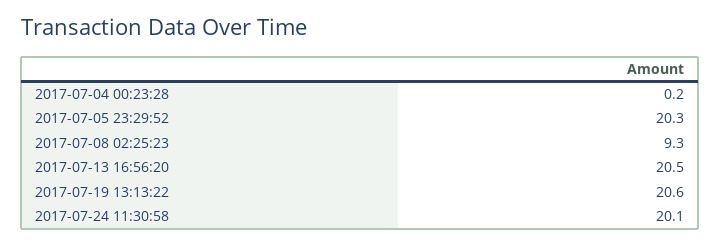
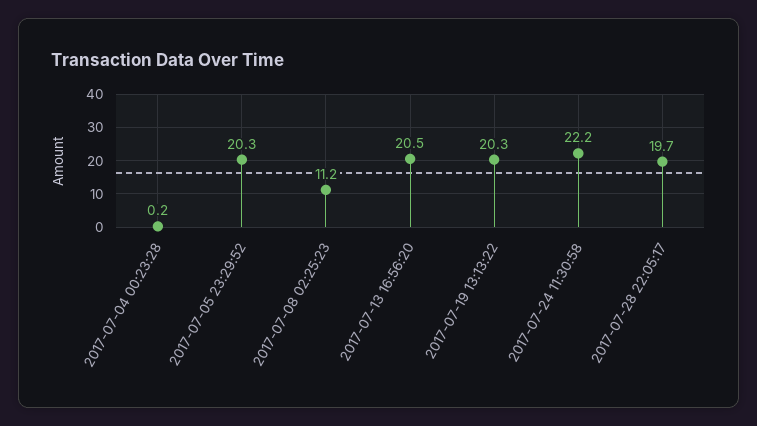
2017-07-08 02:25:23: 9.3 -> 11.2
2017-07-19 13:13:22: 20.6 -> 20.3
2017-07-24 11:30:58: 20.1 -> 22.2
2017-07-28 22:05:17: none -> 19.7

